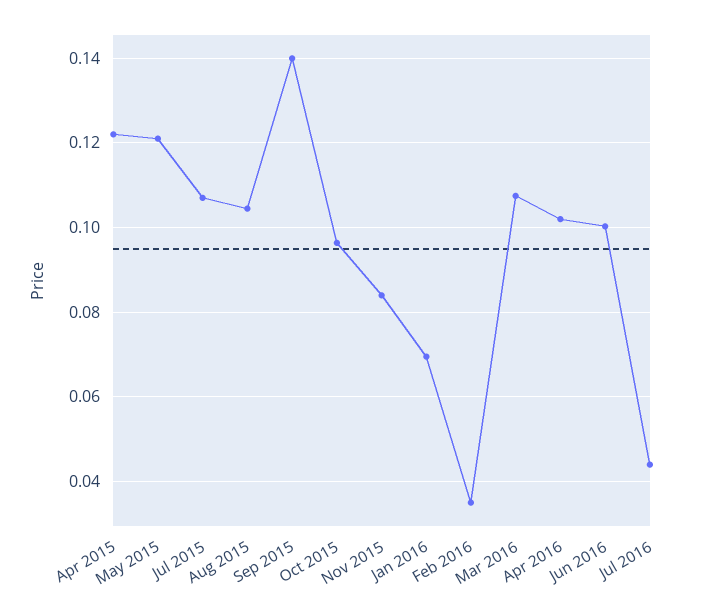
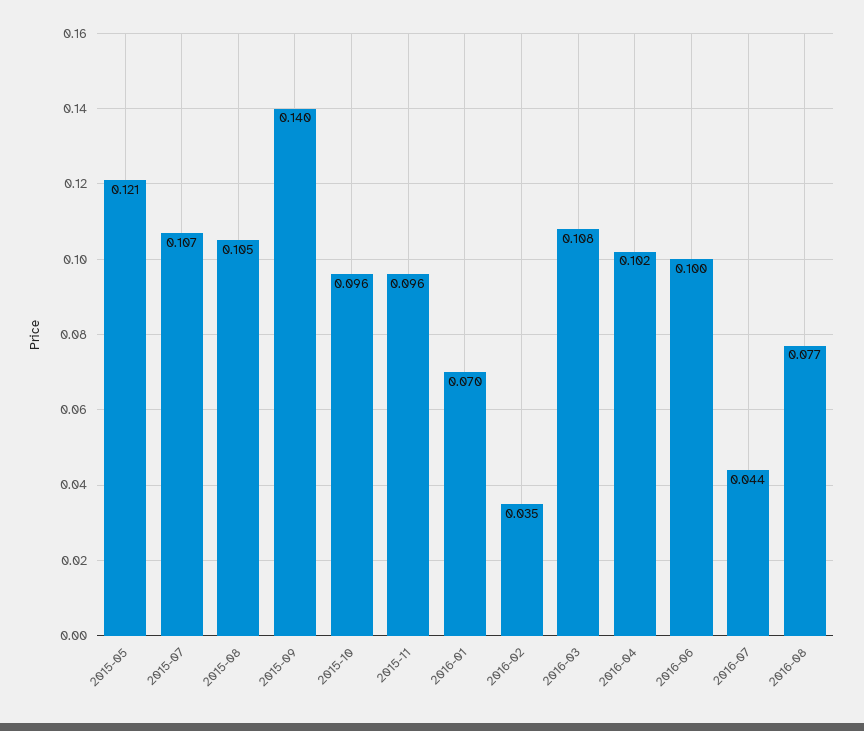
Apr 2015: 0.122 -> none
Nov 2015: 0.084 -> 0.096
2016-08: none -> 0.077

